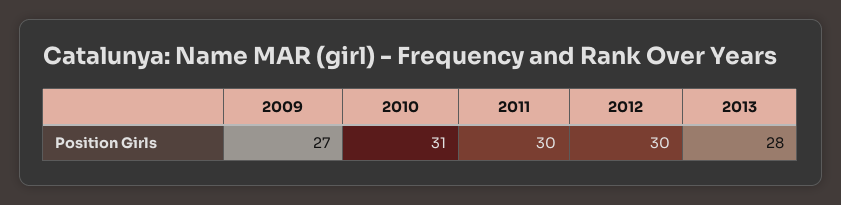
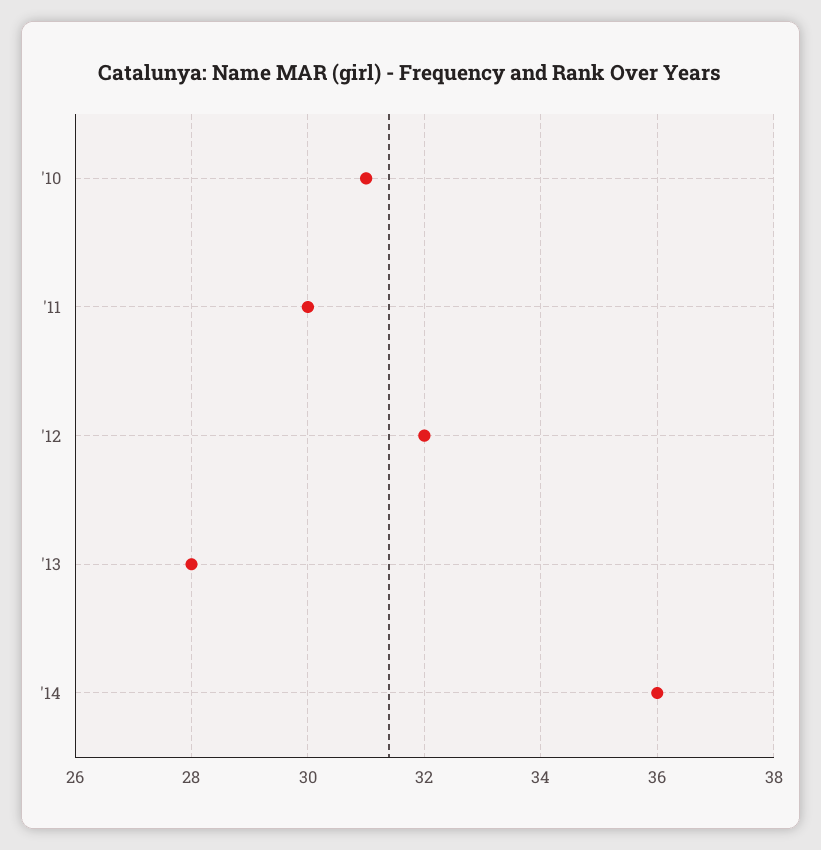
2009: 27 -> none
2012: 30 -> 32
'14: none -> 36

